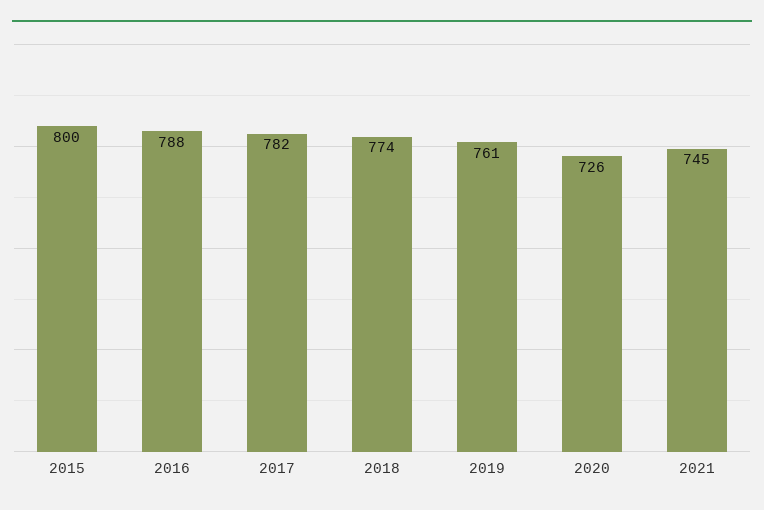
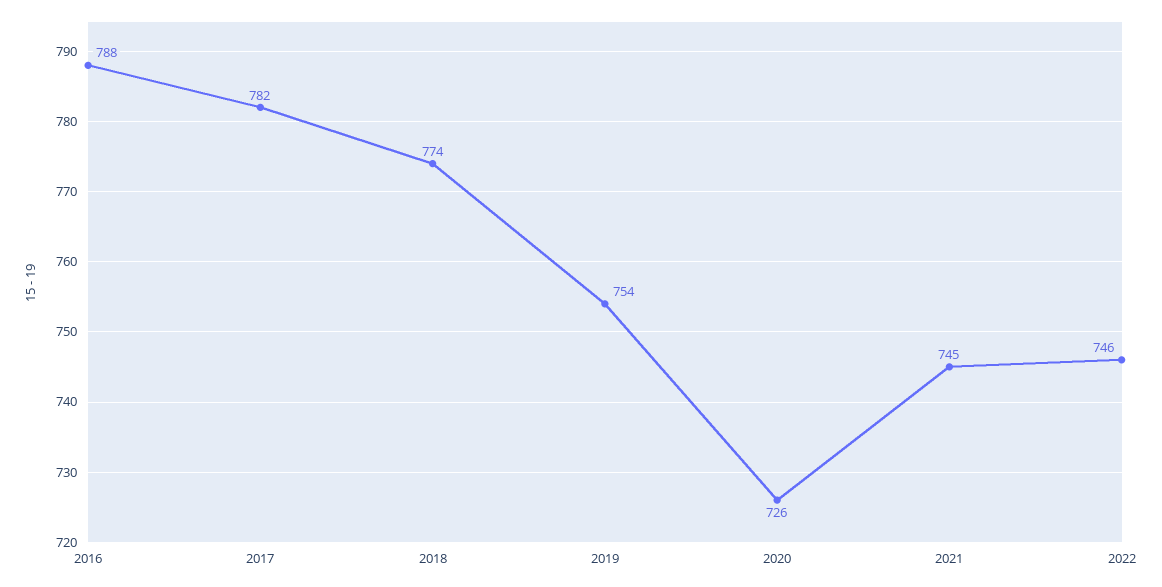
2015: 800 -> none
2019: 761 -> 754
2022: none -> 746

